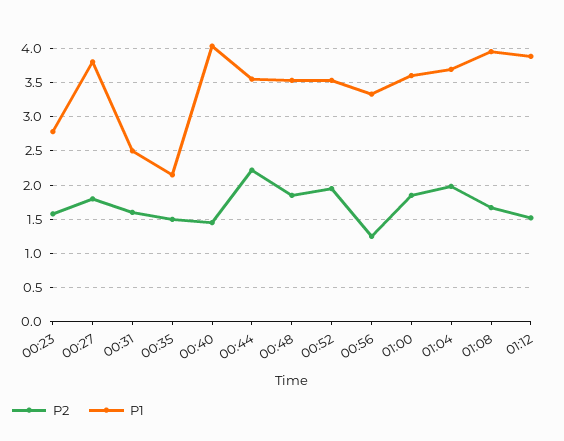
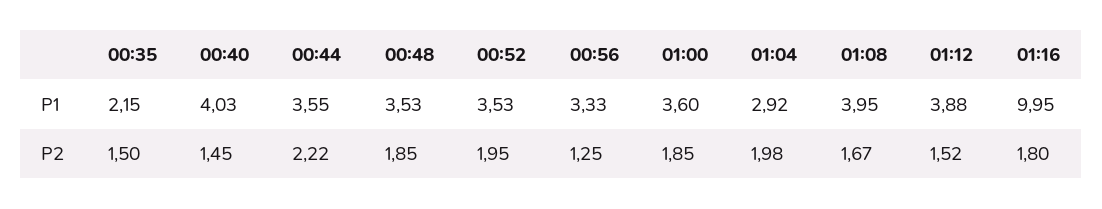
P2, 00:23: 1.6 -> none
P1, 00:23: 2.8 -> none
P2, 00:27: 1.8 -> none
P1, 00:27: 3.8 -> none
P2, 00:31: 1.6 -> none
P1, 00:31: 2.5 -> none
P1, 01:04: 3.7 -> 2.92
P1, 01:16: none -> 9.95
P2, 01:16: none -> 1.8

